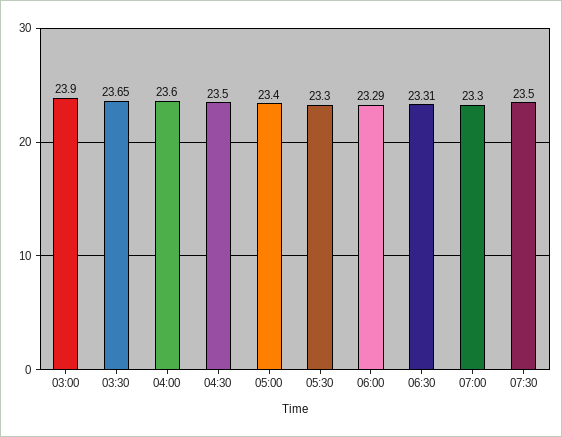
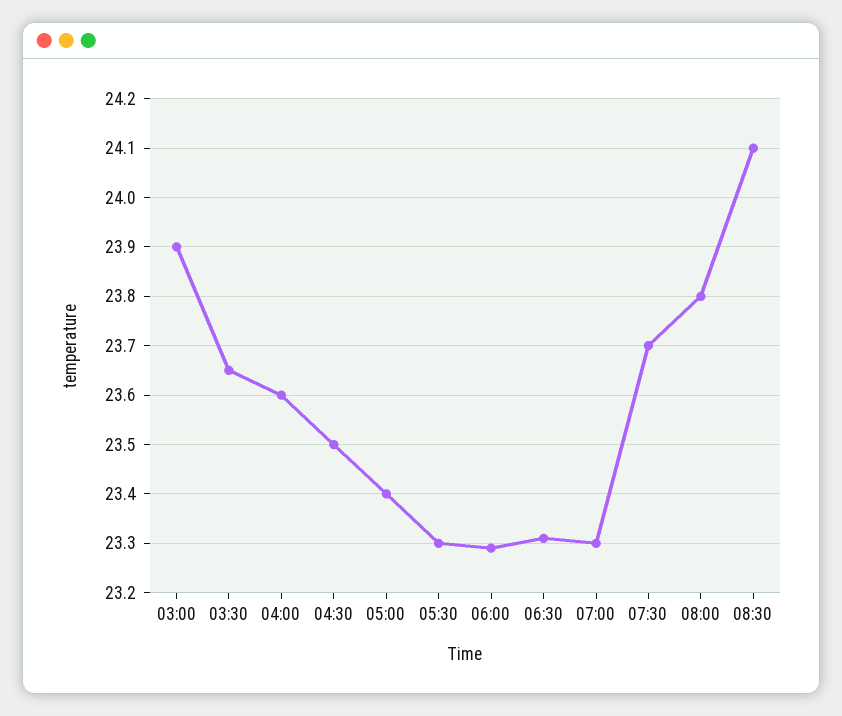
07:30: 23.5 -> 23.7
08:00: none -> 23.8
08:30: none -> 24.1

